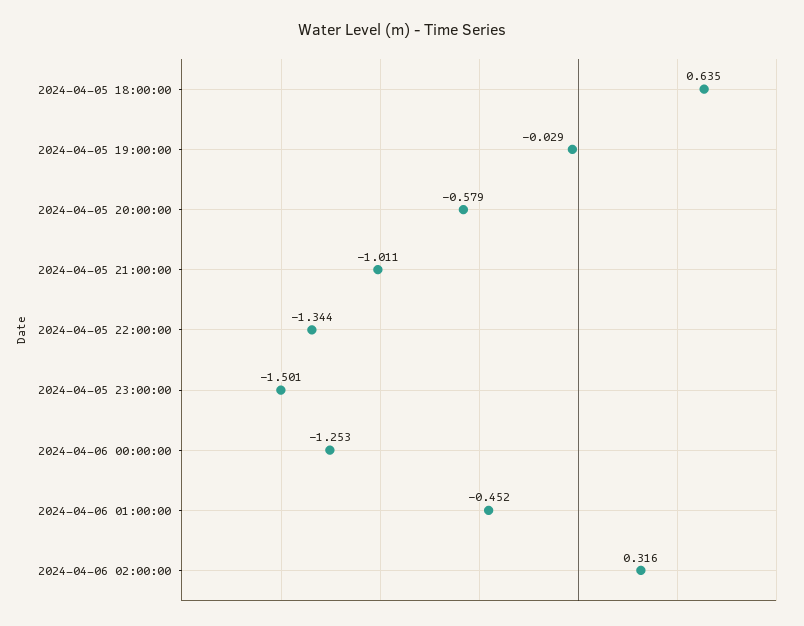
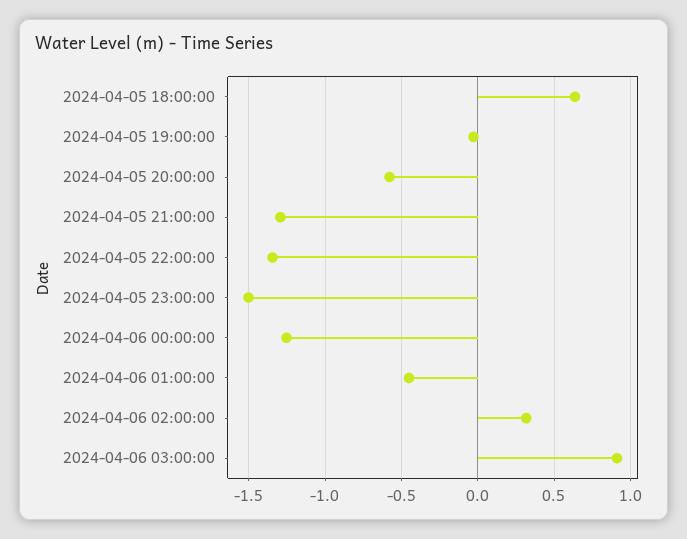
2024-04-05 21:00:00: -1.011 -> -1.3
2024-04-06 03:00:00: none -> 0.9

